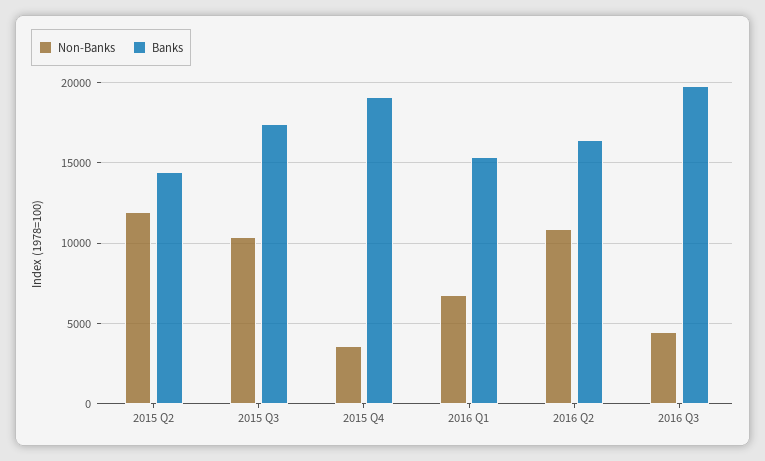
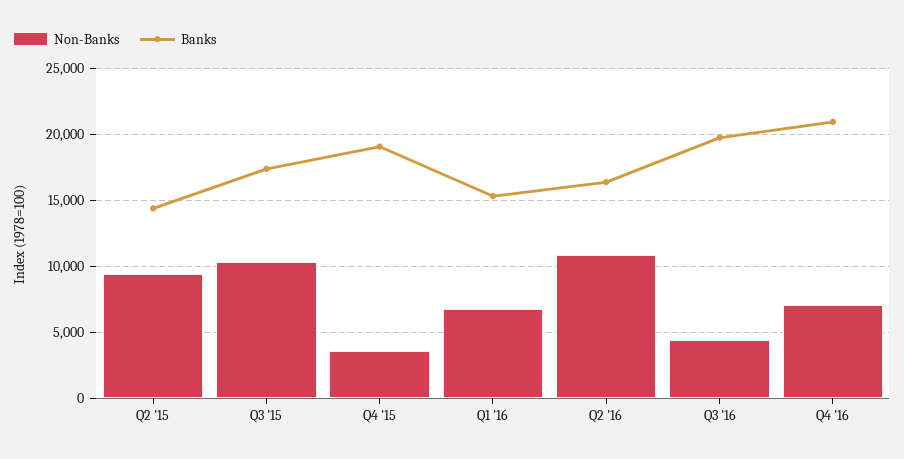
Non-Banks, 2015 Q2: 12000 -> 9500
Non-Banks, Q4 '16: none -> 7000
Banks, Q4 '16: none -> 21000

